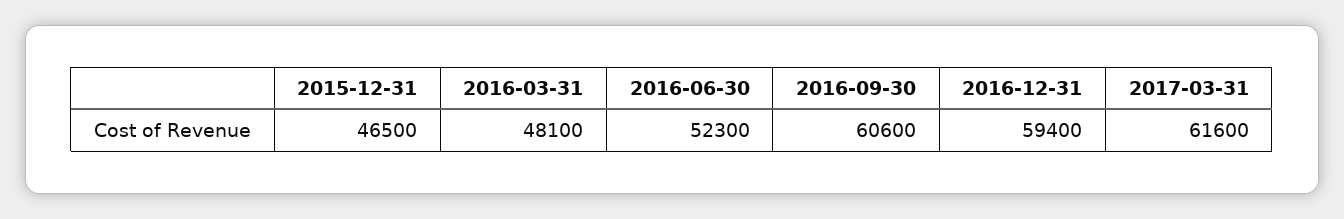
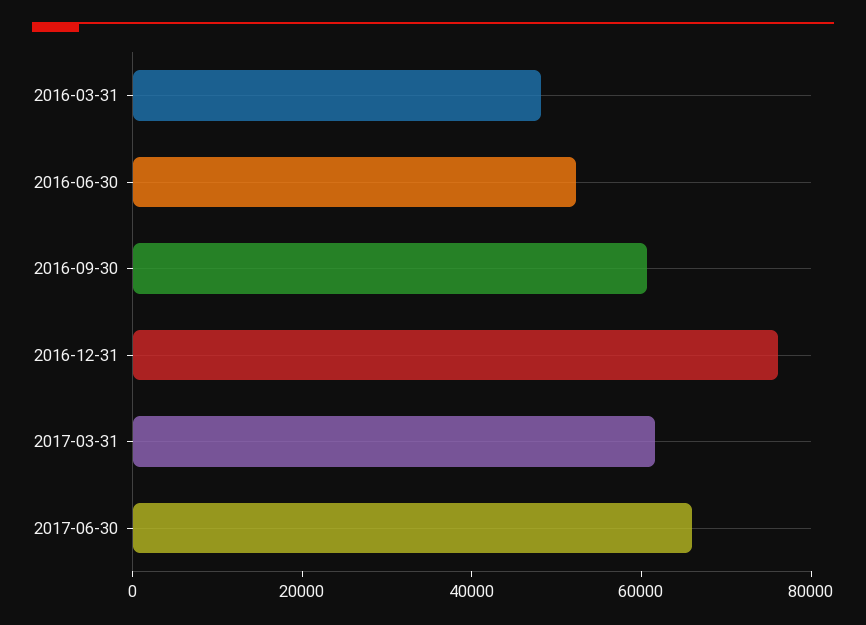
2015-12-31: 46500 -> none
2016-12-31: 59400 -> 75000
2017-06-30: none -> 65000

